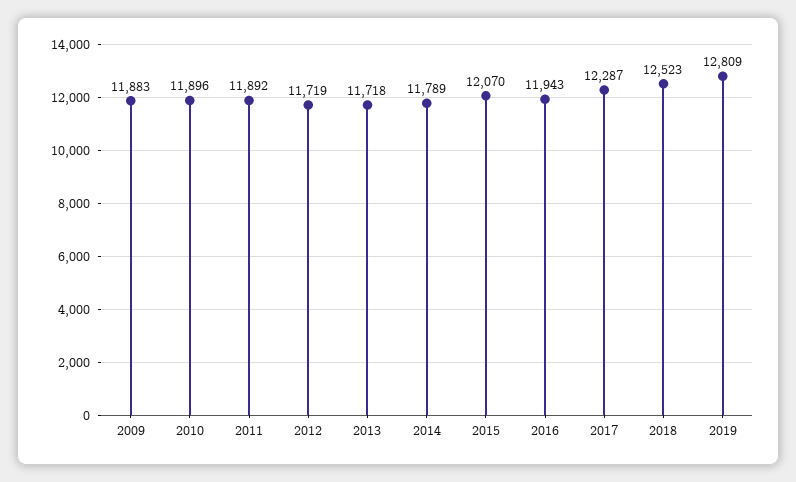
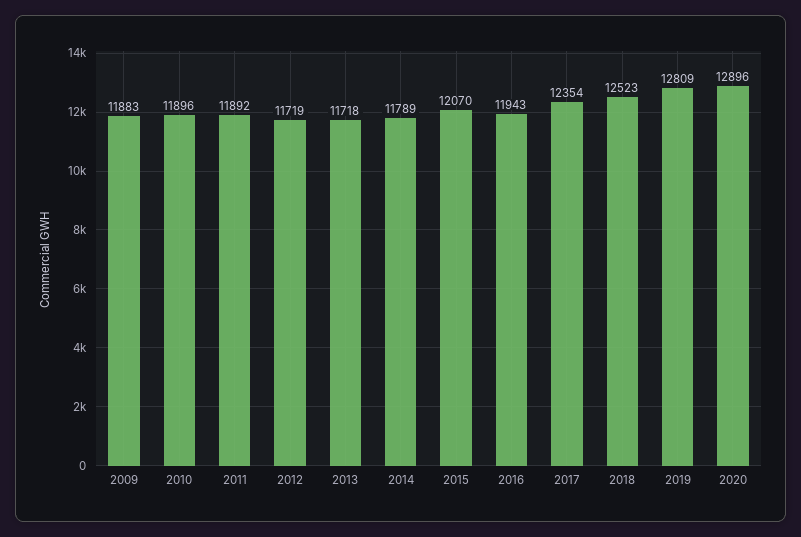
2017: 12287 -> 12354
2020: none -> 12896

